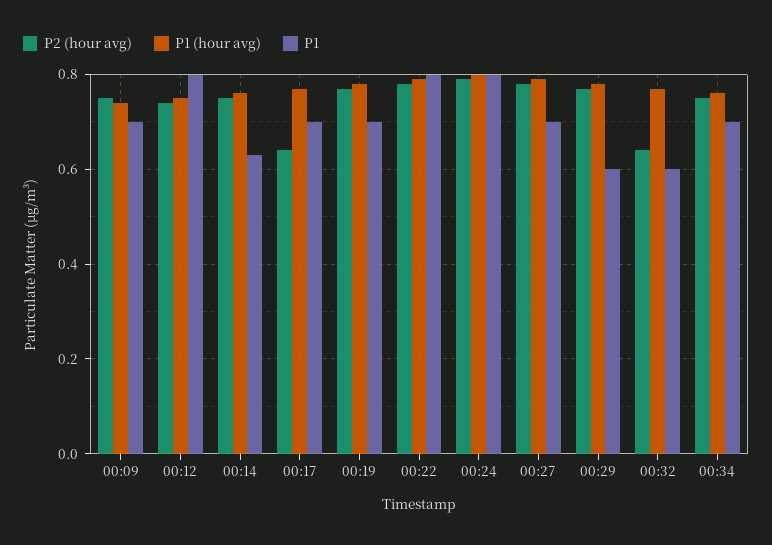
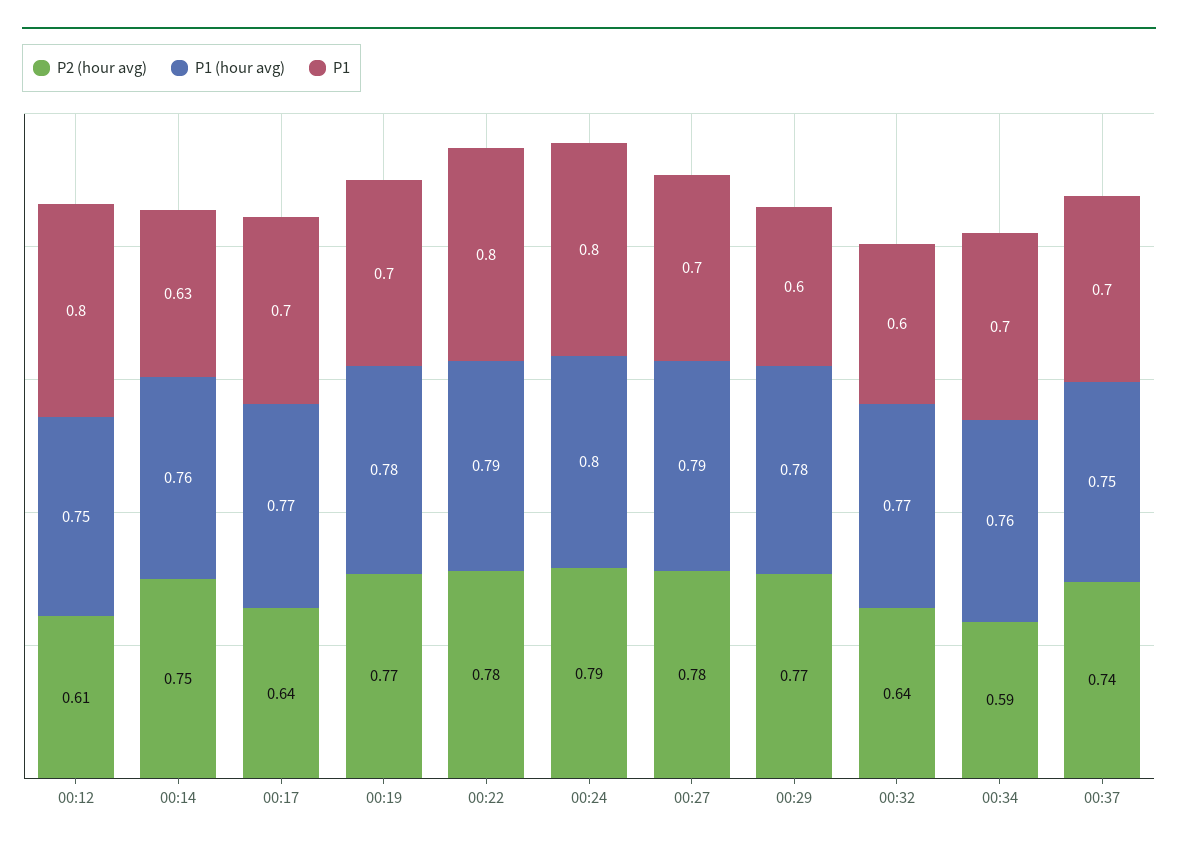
P2 (hour avg), 00:09: 0.75 -> none
P1 (hour avg), 00:09: 0.75 -> none
P1, 00:09: 0.7 -> none
P2 (hour avg), 00:12: 0.75 -> 0.61
P2 (hour avg), 00:34: 0.75 -> 0.59
P2 (hour avg), 00:37: none -> 0.74
P1 (hour avg), 00:37: none -> 0.75
P1, 00:37: none -> 0.7

